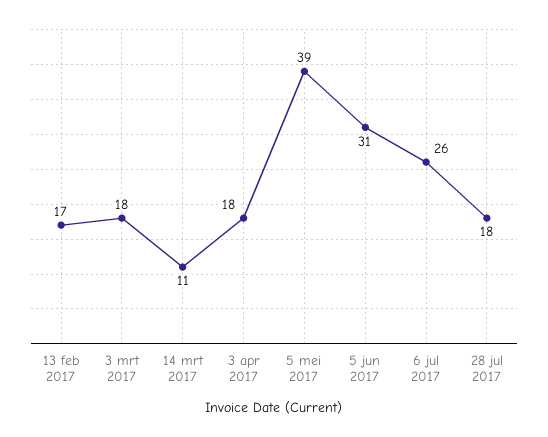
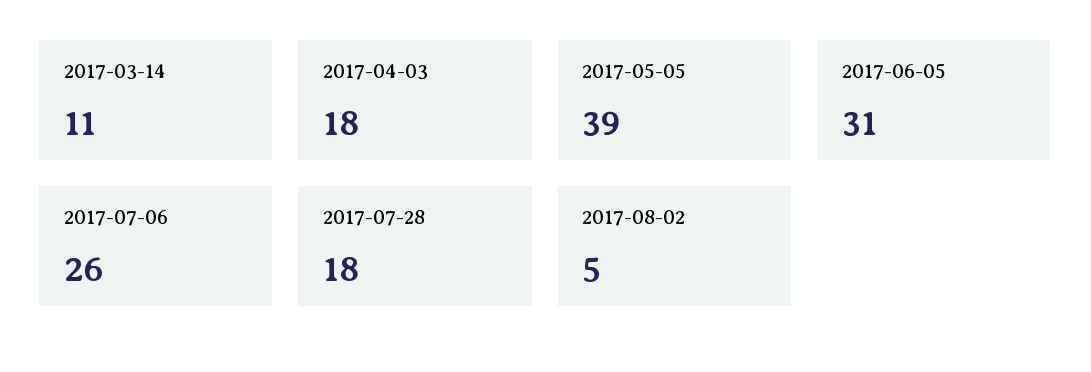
13 feb 2017: 17 -> none
3 mrt 2017: 18 -> none
2017-08-02: none -> 5

